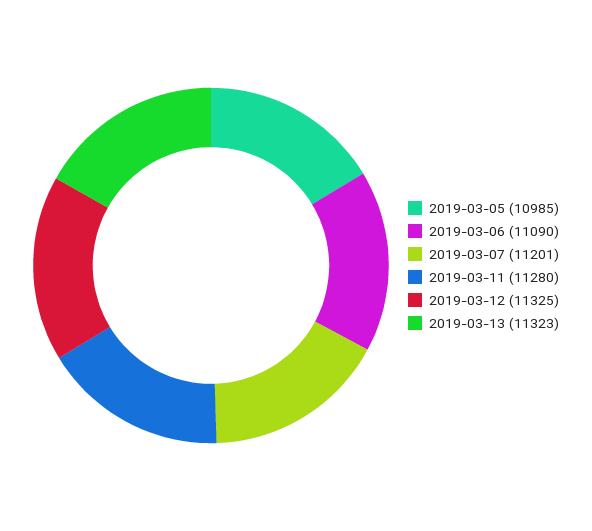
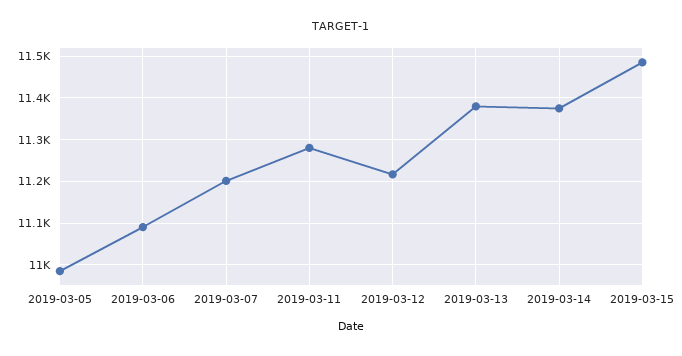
2019-03-12: 11325 -> 11220
2019-03-13: 11323 -> 11380
2019-03-14: none -> 11380
2019-03-15: none -> 11480

